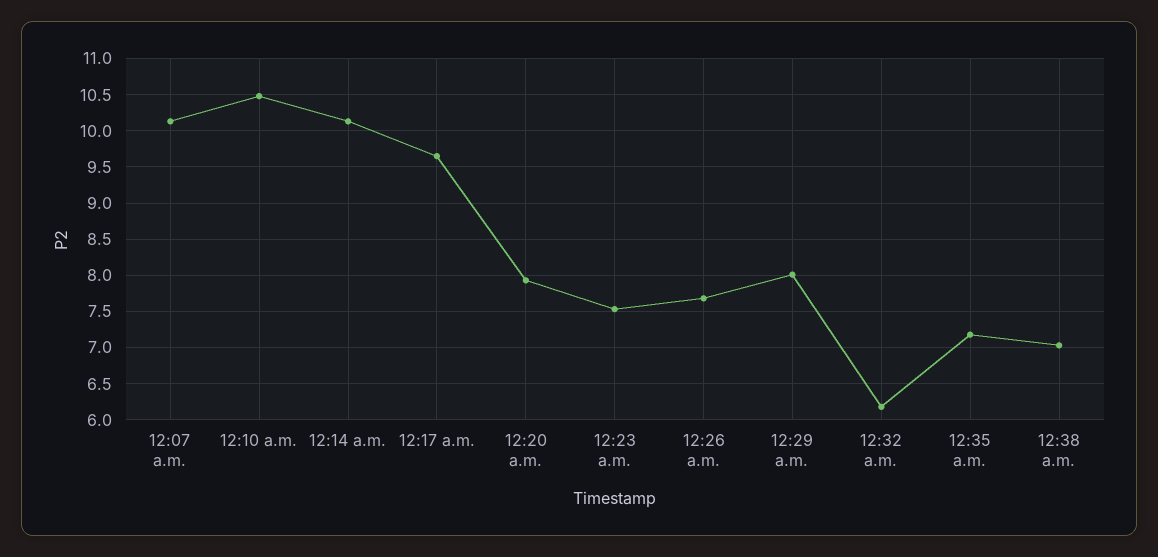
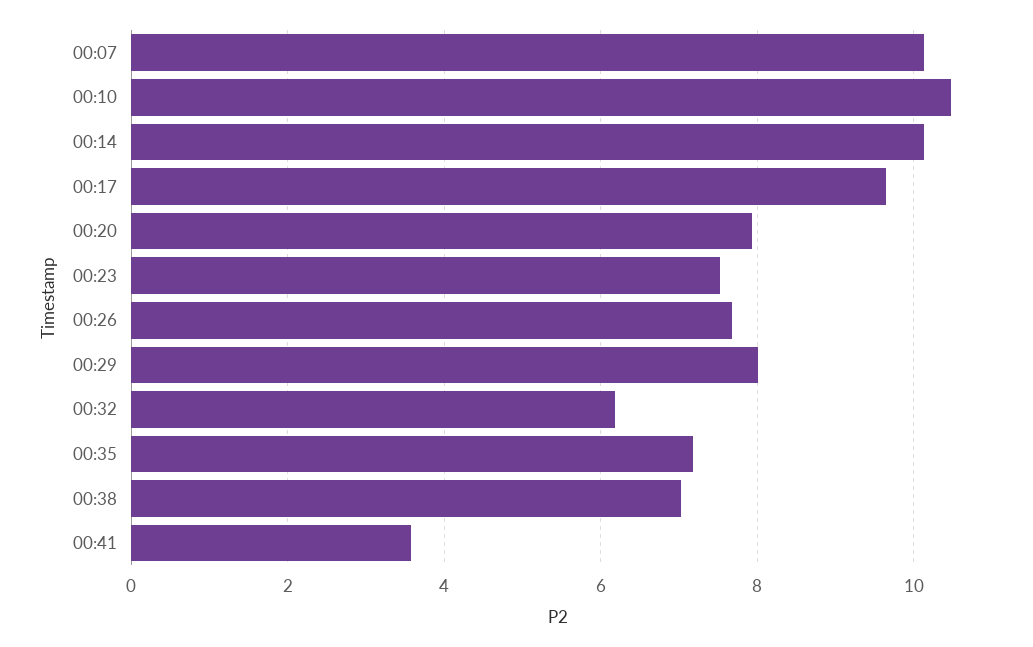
00:41: none -> 3.6

